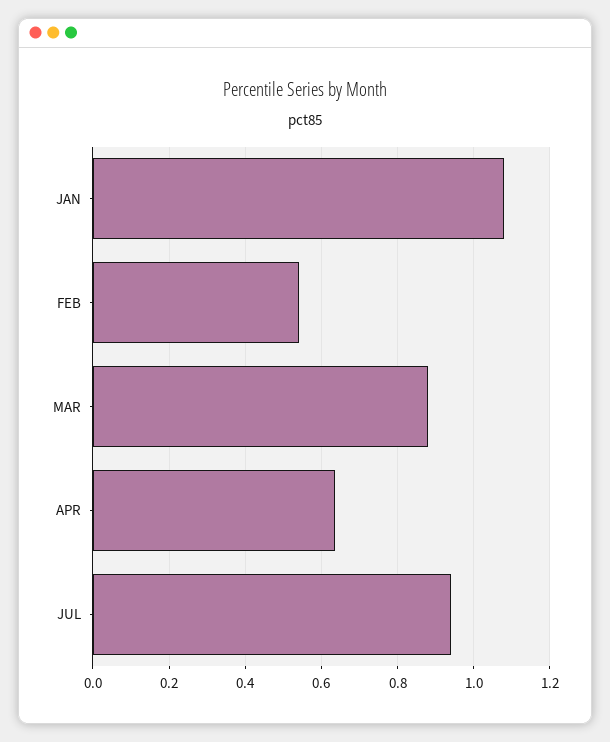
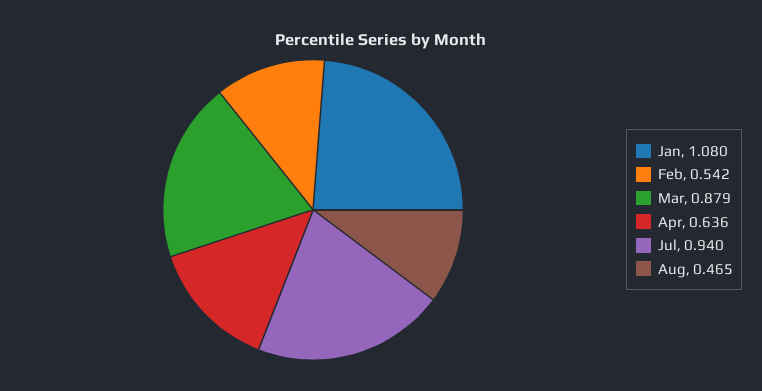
Aug: none -> 0.465

